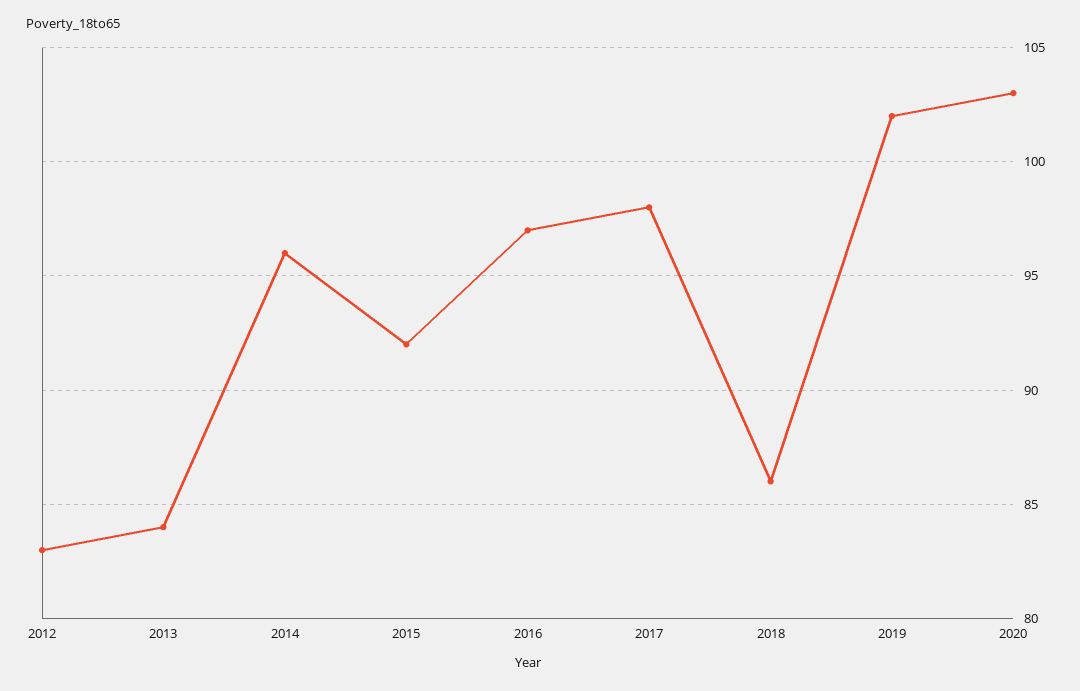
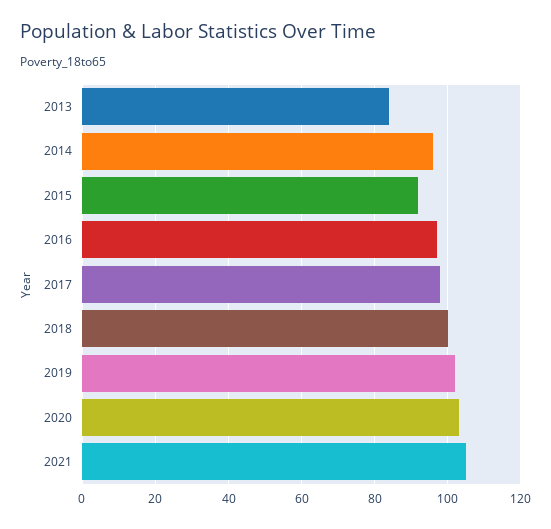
2012: 83 -> none
2018: 86 -> 100
2021: none -> 105

